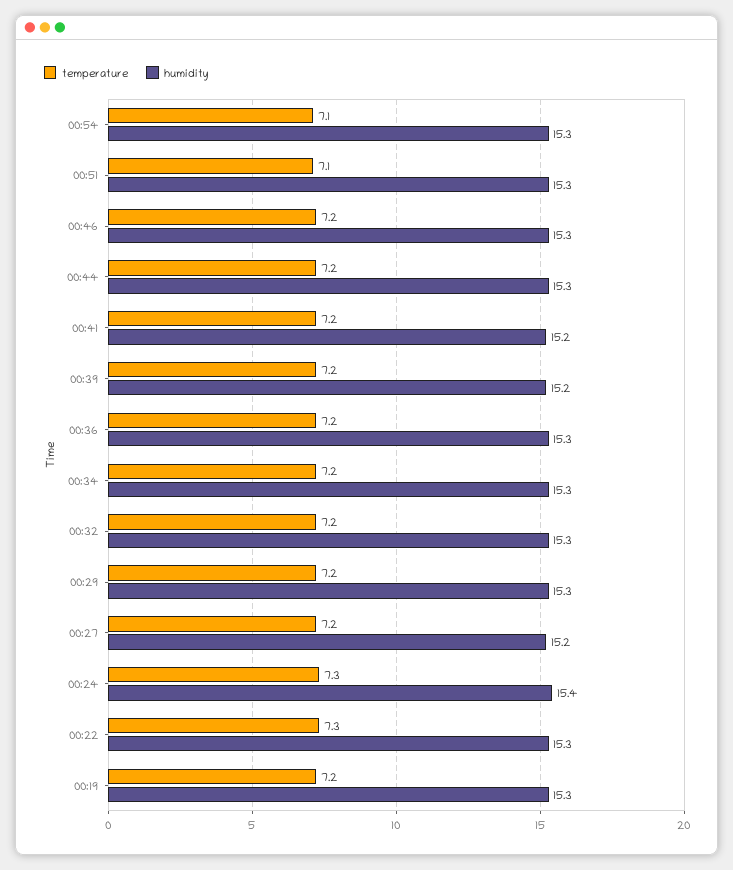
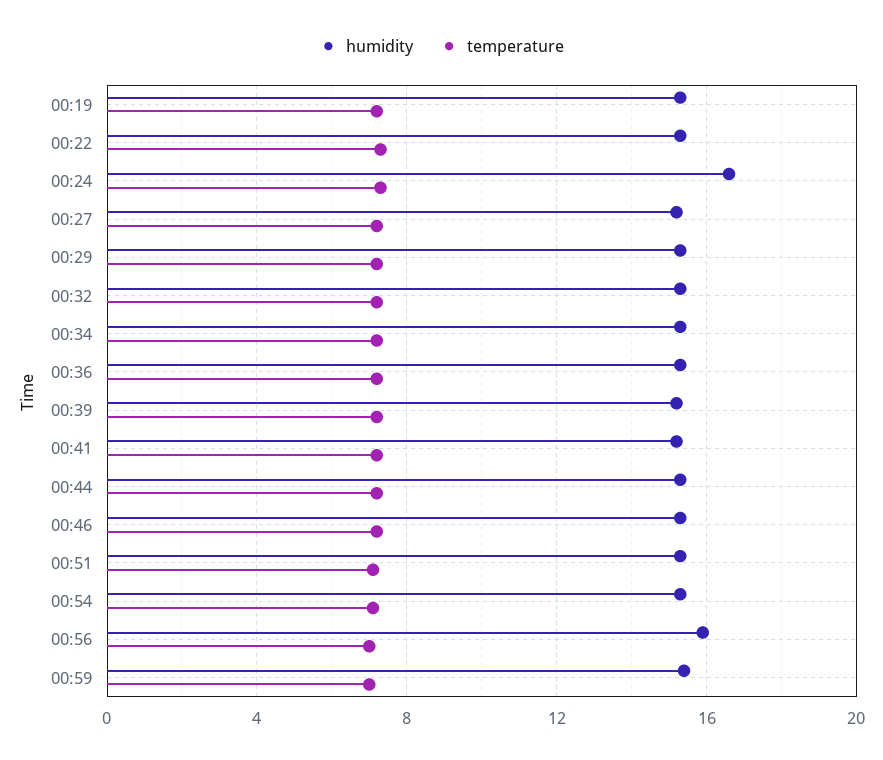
humidity, 00:24: 15.4 -> 16.5
humidity, 00:56: none -> 16
temperature, 00:56: none -> 7
humidity, 00:59: none -> 15.5
temperature, 00:59: none -> 7

